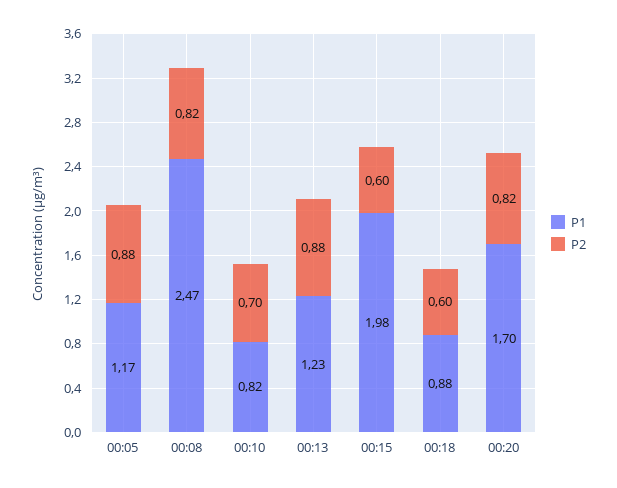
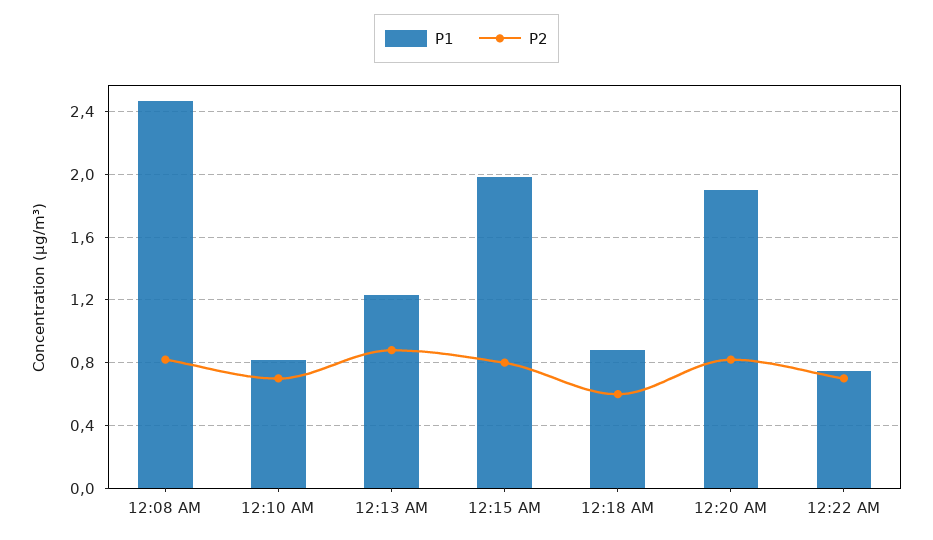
P1, 00:05: 1.17 -> none
P2, 00:05: 0.88 -> none
P2, 00:15: 0.6 -> 0.8
P1, 00:20: 1.7 -> 1.9
P1, 12:22 AM: none -> 0.75
P2, 12:22 AM: none -> 0.7

